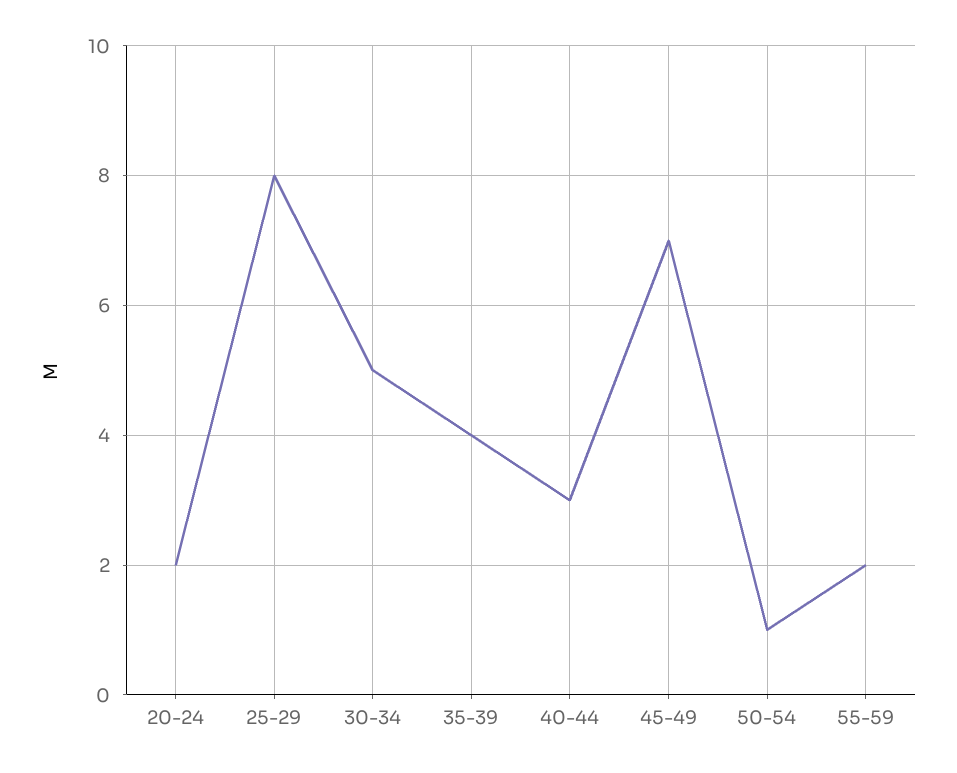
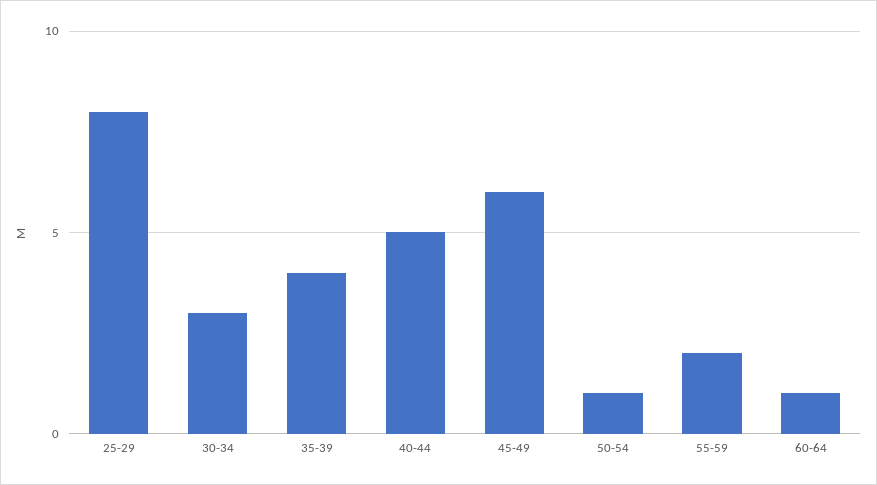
20-24: 2 -> none
30-34: 5 -> 3
40-44: 3 -> 5
45-49: 7 -> 6
60-64: none -> 1

